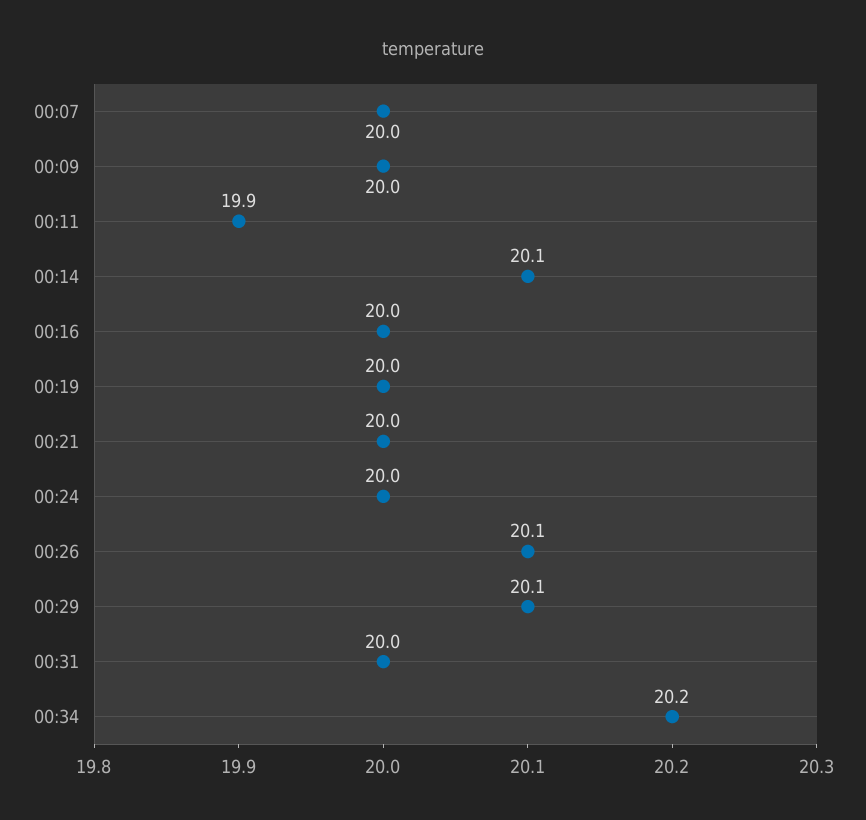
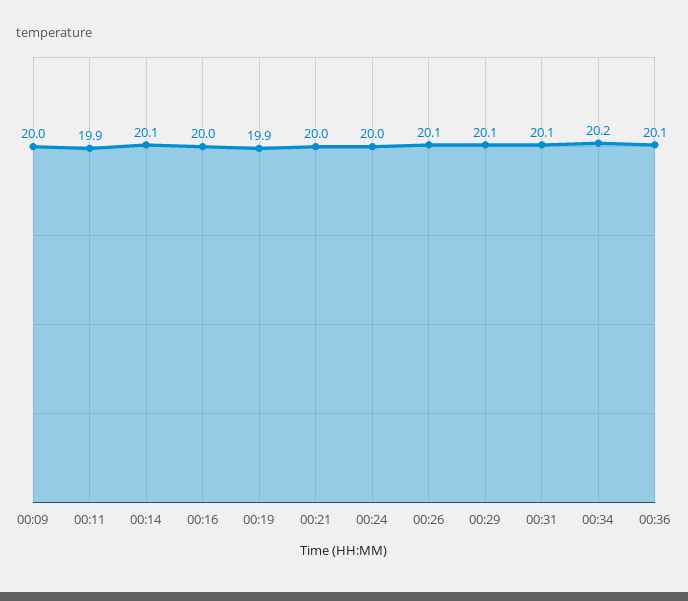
00:07: 20 -> none
00:19: 20 -> 19.9
00:31: 20 -> 20.1
00:36: none -> 20.1

